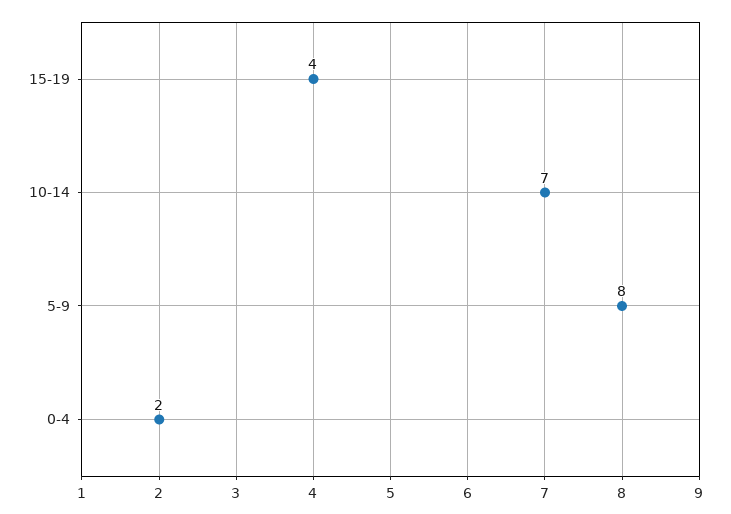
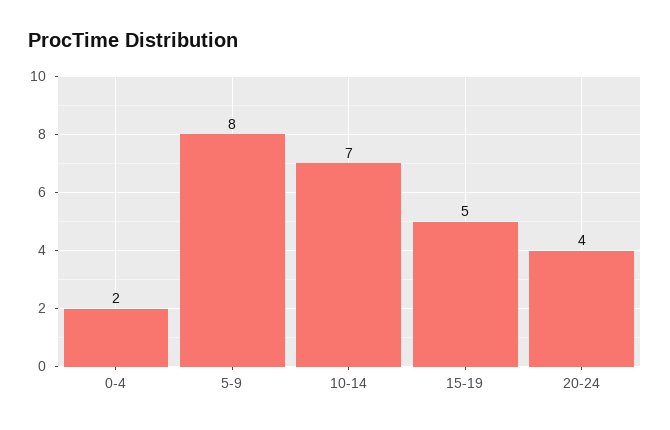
15-19: 4 -> 5
20-24: none -> 4

